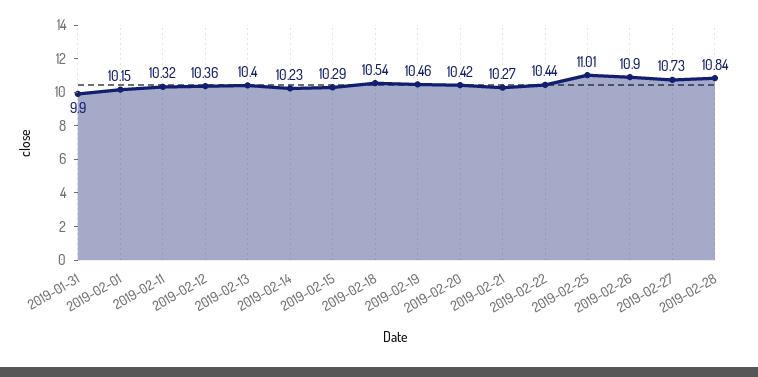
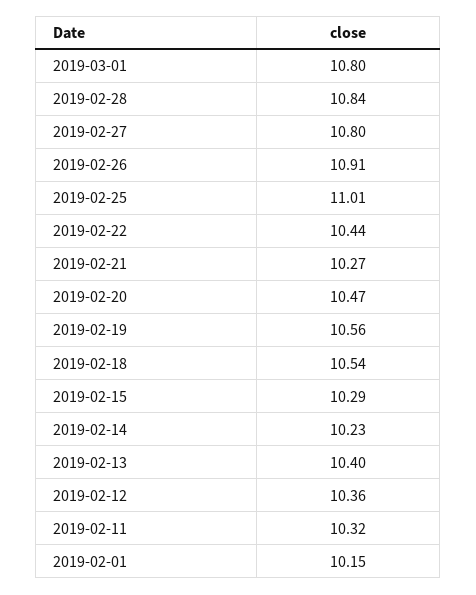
2019-01-31: 9.9 -> none
2019-02-19: 10.46 -> 10.56
2019-02-20: 10.42 -> 10.47
2019-02-26: 10.9 -> 10.91
2019-02-27: 10.73 -> 10.8
2019-03-01: none -> 10.8

